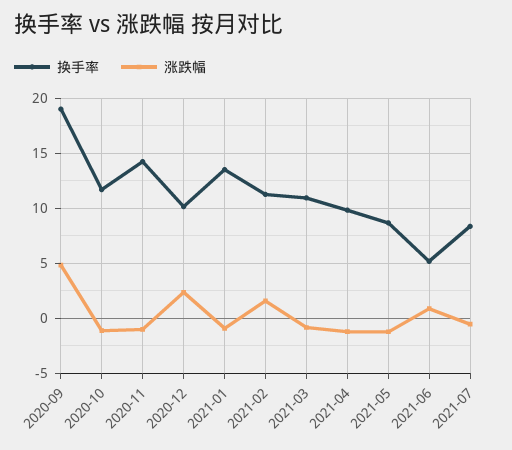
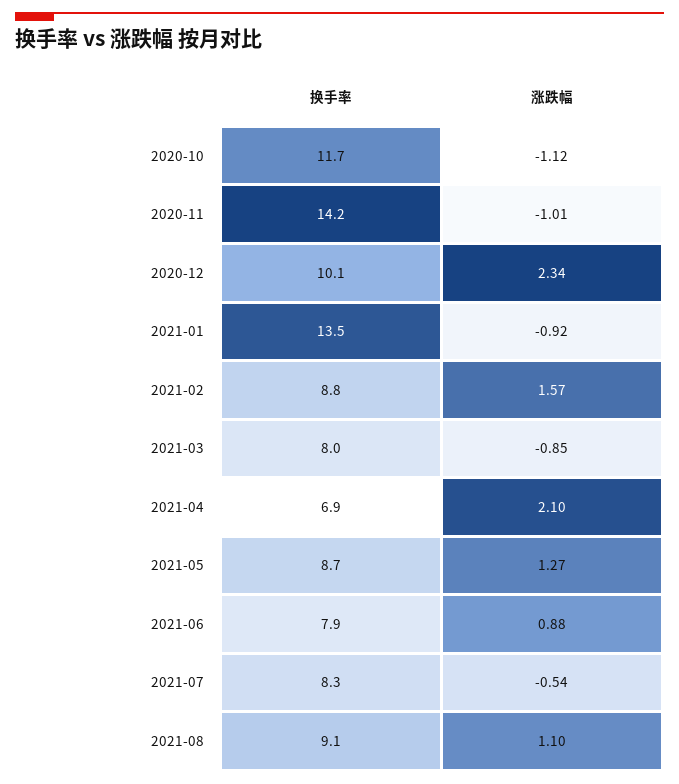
换手率, 2020-09: 19 -> none
涨跌幅, 2020-09: 5 -> none
换手率, 2021-02: 11 -> 8.8
换手率, 2021-03: 11 -> 8
换手率, 2021-04: 10 -> 6.9
涨跌幅, 2021-04: -1 -> 2.1
涨跌幅, 2021-05: -1 -> 1.27
换手率, 2021-06: 5 -> 7.9
换手率, 2021-08: none -> 9.1
涨跌幅, 2021-08: none -> 1.1

